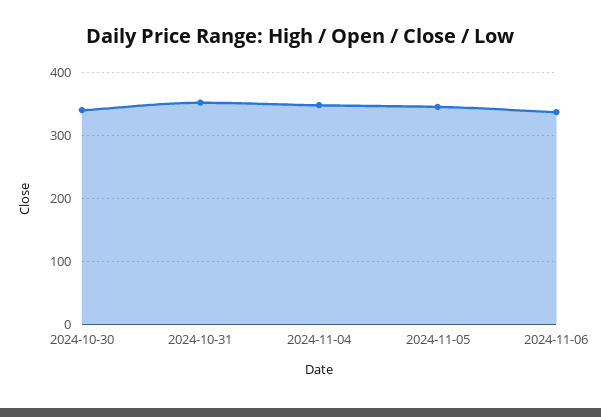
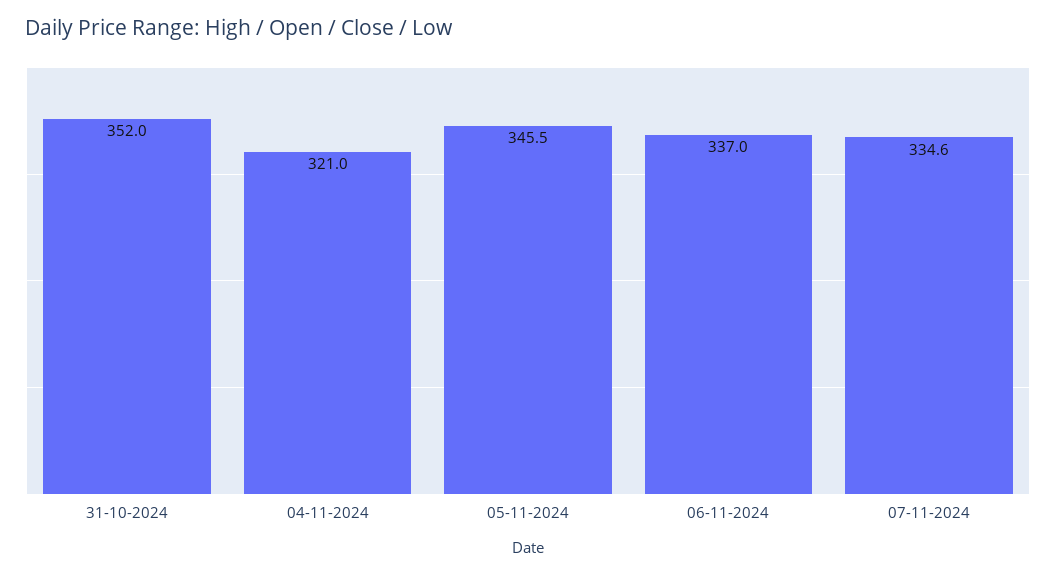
2024-10-30: 340 -> none
2024-11-04: 350 -> 321
07-11-2024: none -> 334.6

